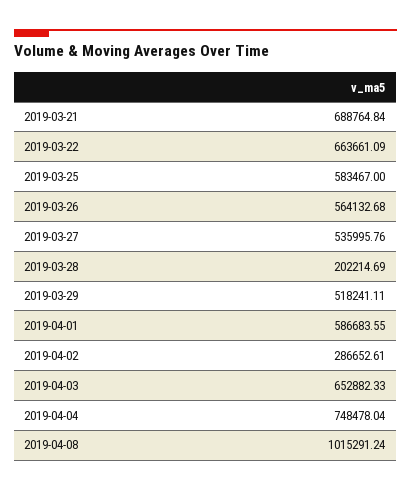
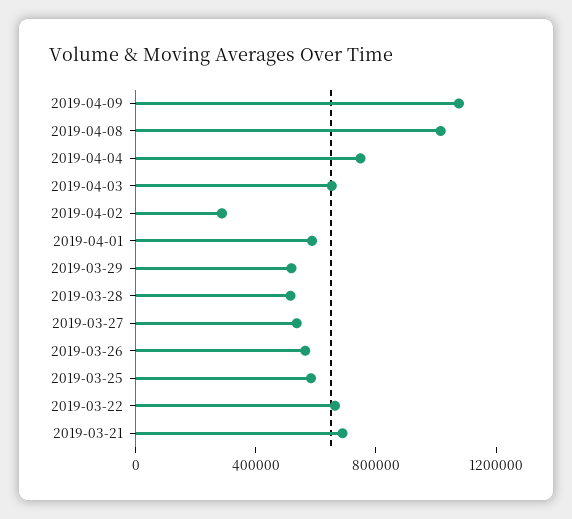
2019-03-28: 202214.69 -> 500000
2019-04-09: none -> 1100000

